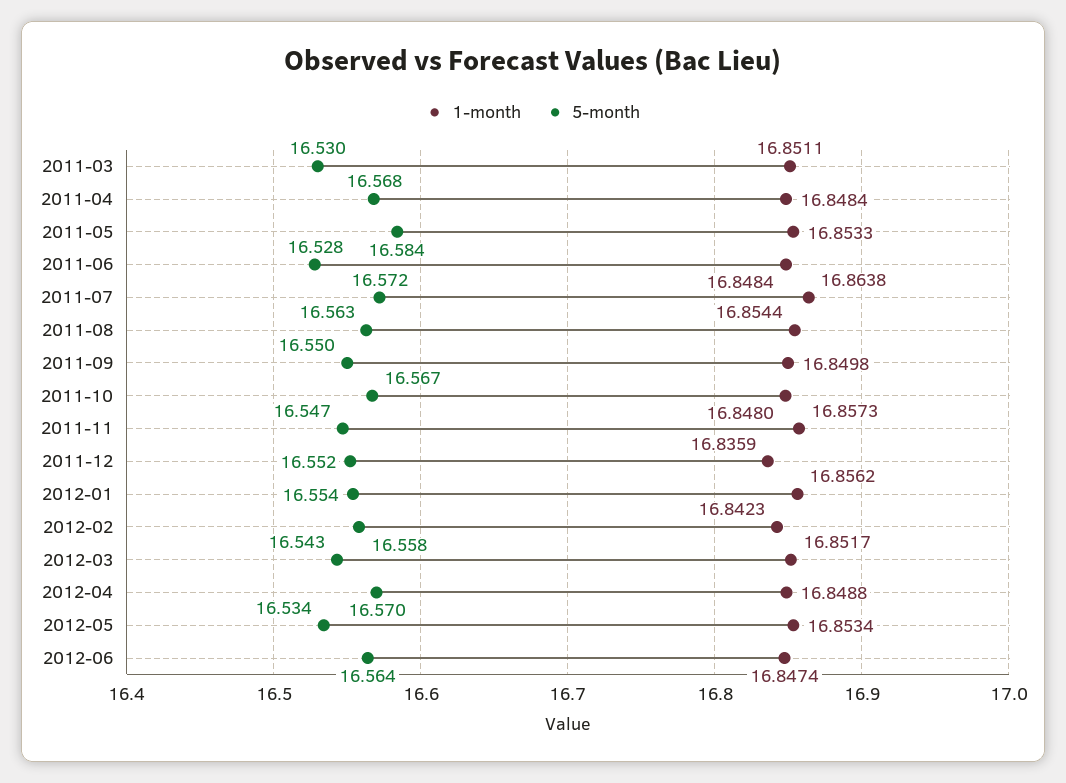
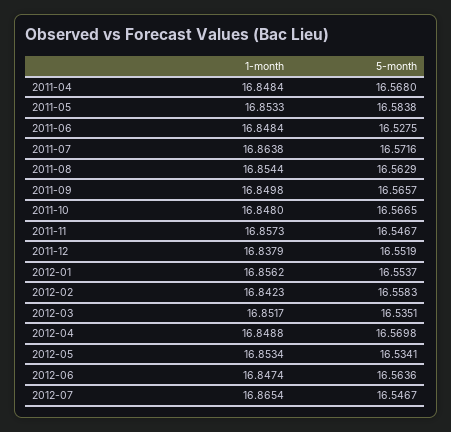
1-month, 2011-03: 16.8511 -> none
5-month, 2011-03: 16.53 -> none
5-month, 2011-09: 16.55 -> 16.5657
1-month, 2011-12: 16.8359 -> 16.8379
5-month, 2012-03: 16.543 -> 16.5351
1-month, 2012-07: none -> 16.8654
5-month, 2012-07: none -> 16.5467

